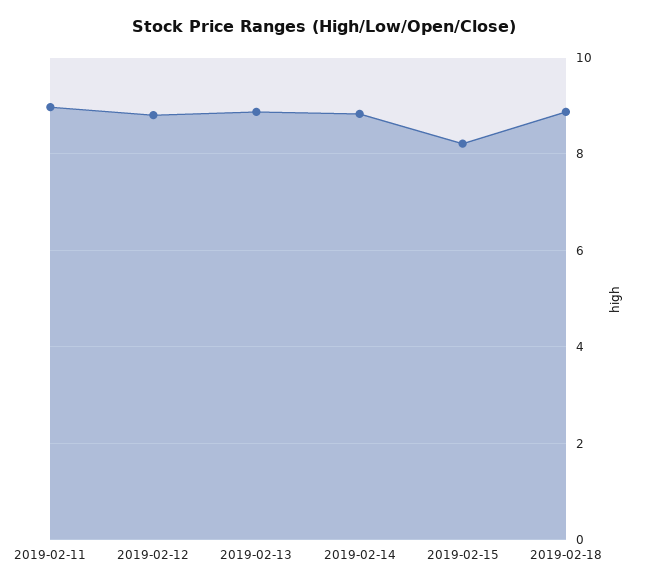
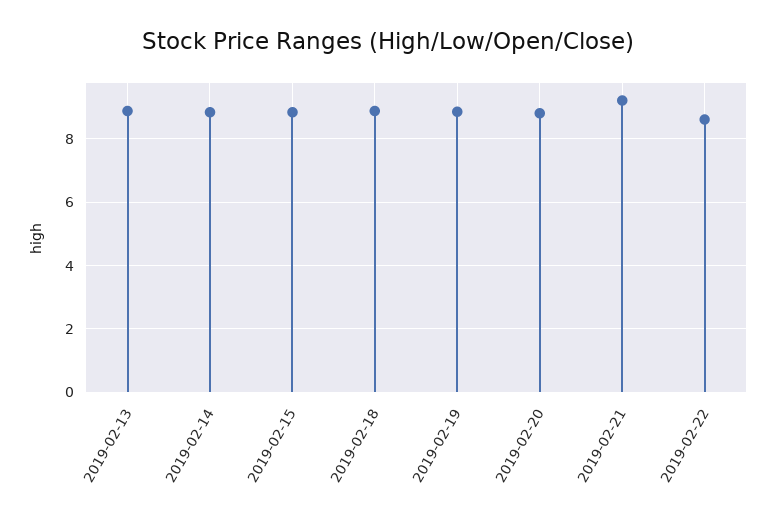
2019-02-11: 9 -> none
2019-02-12: 8.8 -> none
2019-02-15: 8.2 -> 8.8
2019-02-19: none -> 8.8
2019-02-20: none -> 8.8
2019-02-21: none -> 9.2
2019-02-22: none -> 8.6

